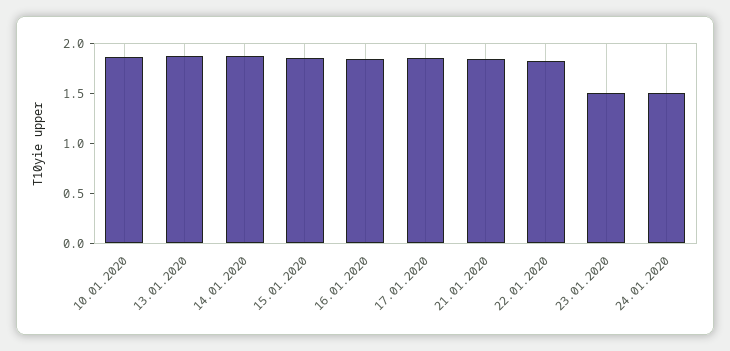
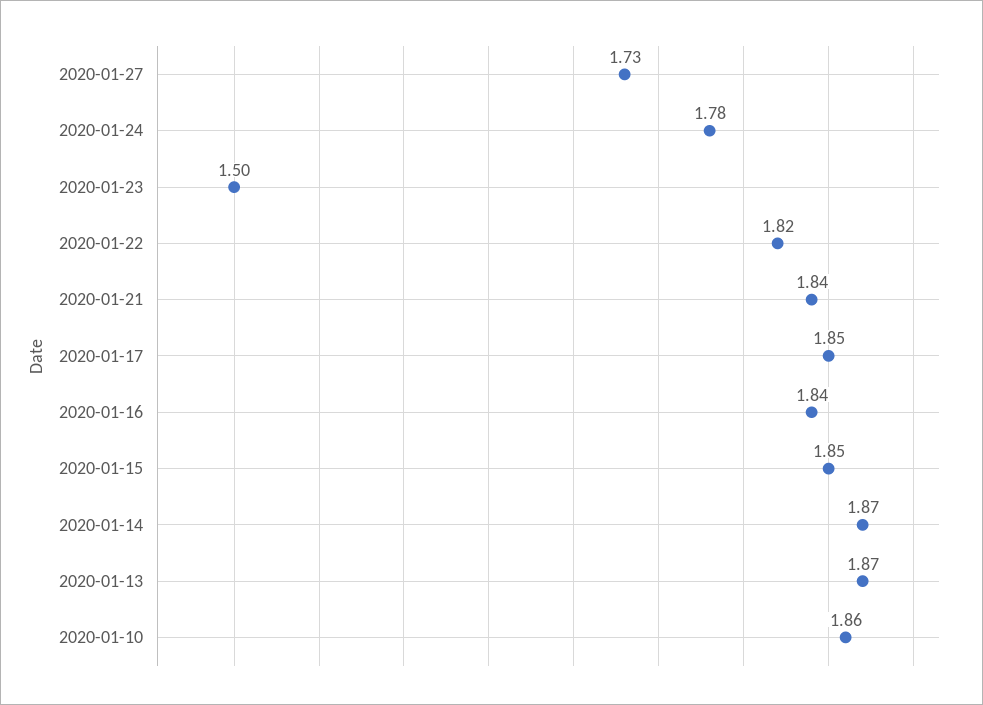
24.01.2020: 1.5 -> 1.78
2020-01-27: none -> 1.73

